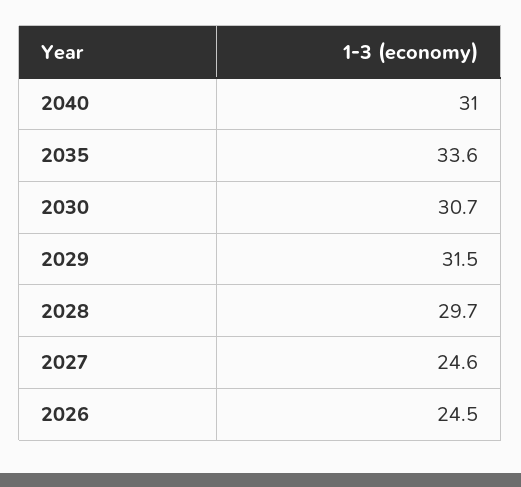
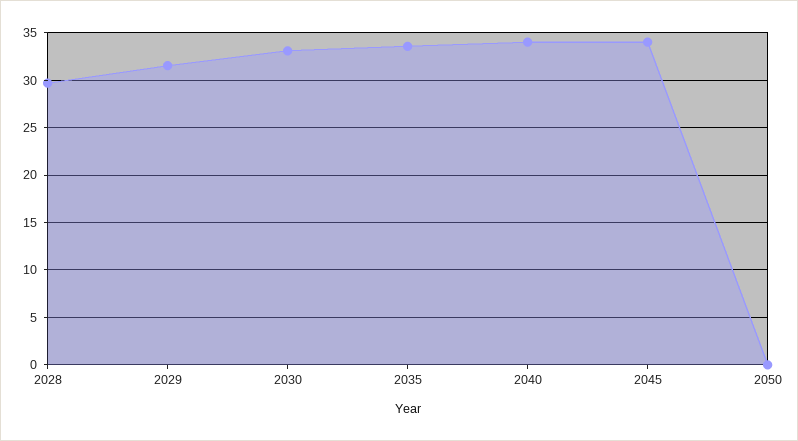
2040: 31 -> 34
2030: 30.7 -> 33
2027: 24.6 -> none
2026: 24.5 -> none
2045: none -> 34
2050: none -> 0

